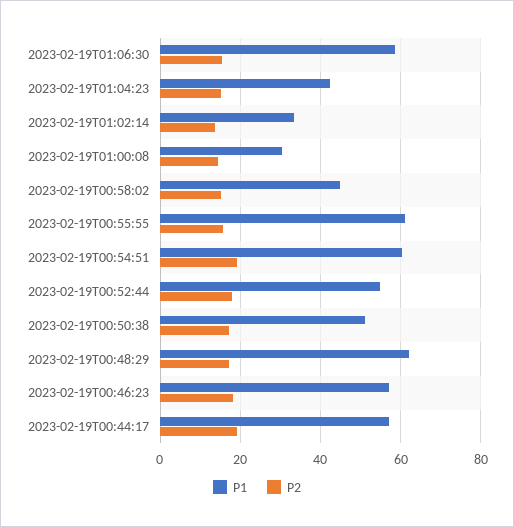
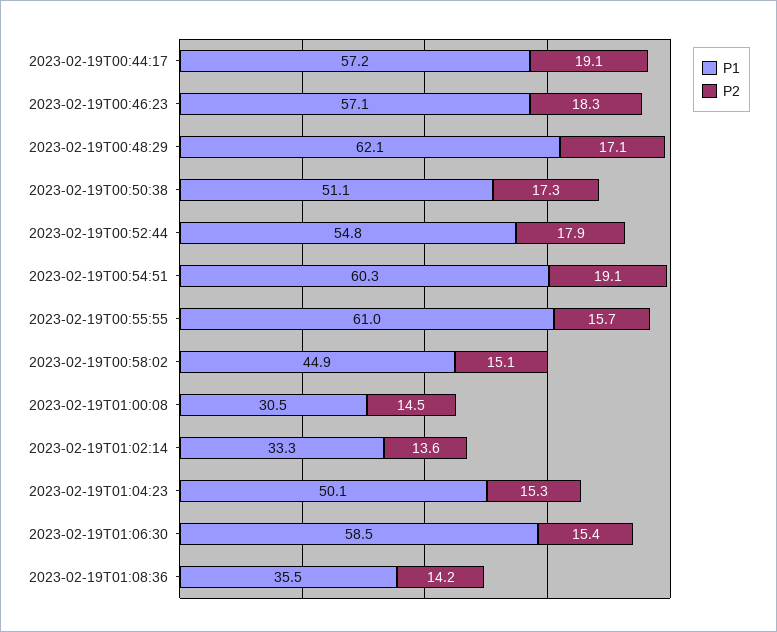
P1, 2023-02-19T01:04:23: 42 -> 50.1
P1, 2023-02-19T01:08:36: none -> 35.5
P2, 2023-02-19T01:08:36: none -> 14.2

